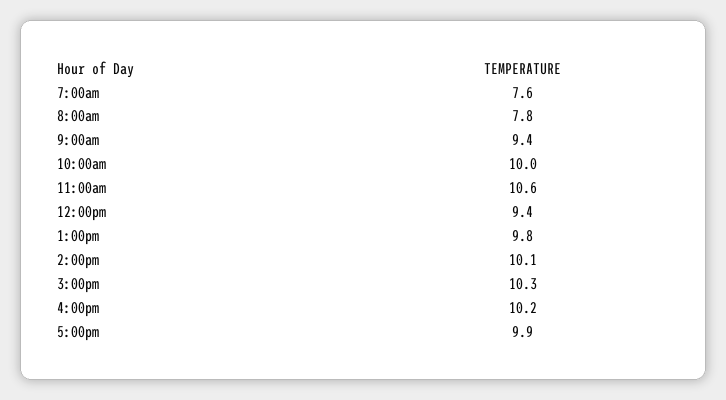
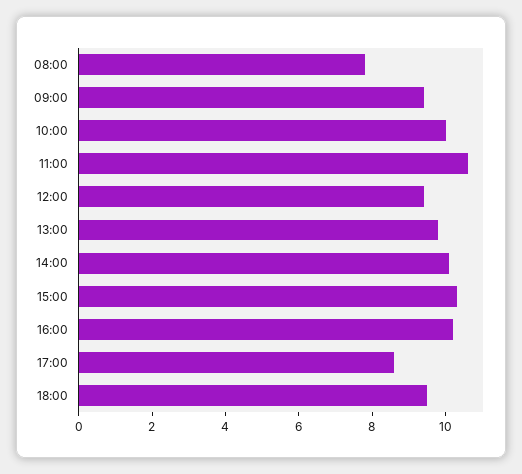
7:00am: 7.6 -> none
5:00pm: 9.9 -> 8.5
18:00: none -> 9.5

